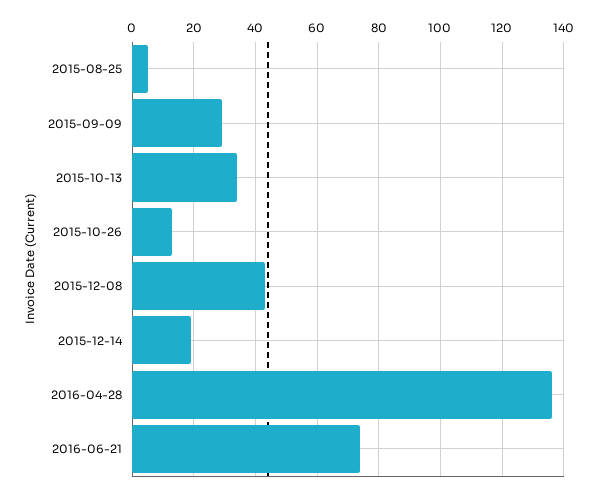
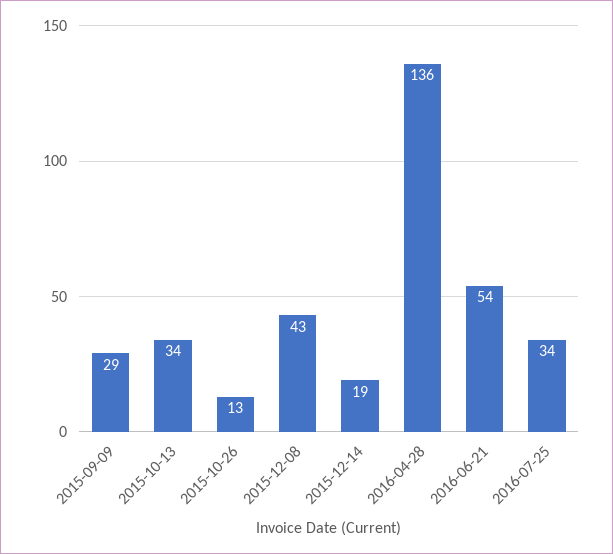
2015-08-25: 5 -> none
2016-06-21: 75 -> 54
2016-07-25: none -> 34

